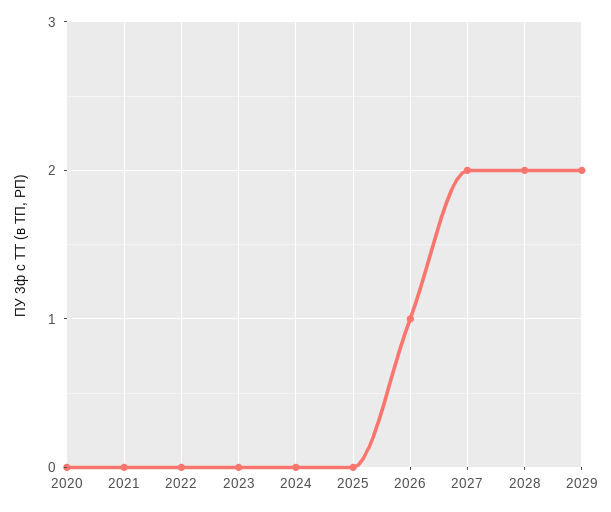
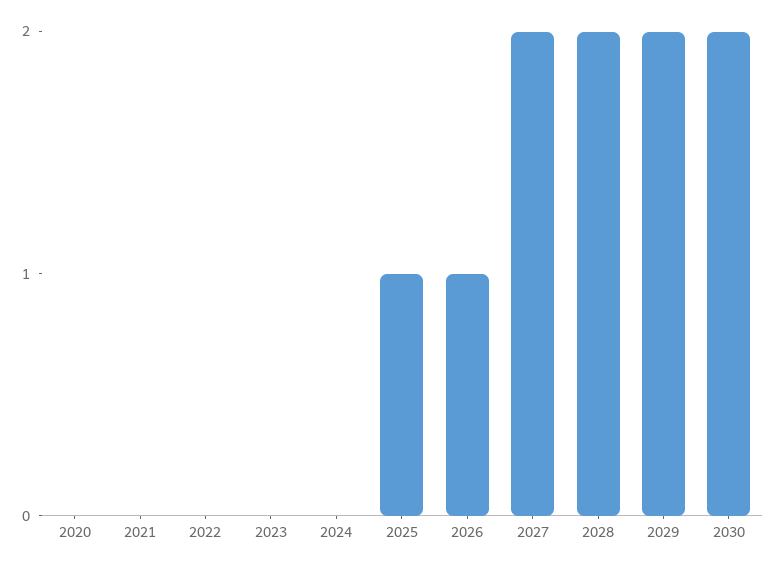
2025: 0 -> 1
2030: none -> 2

